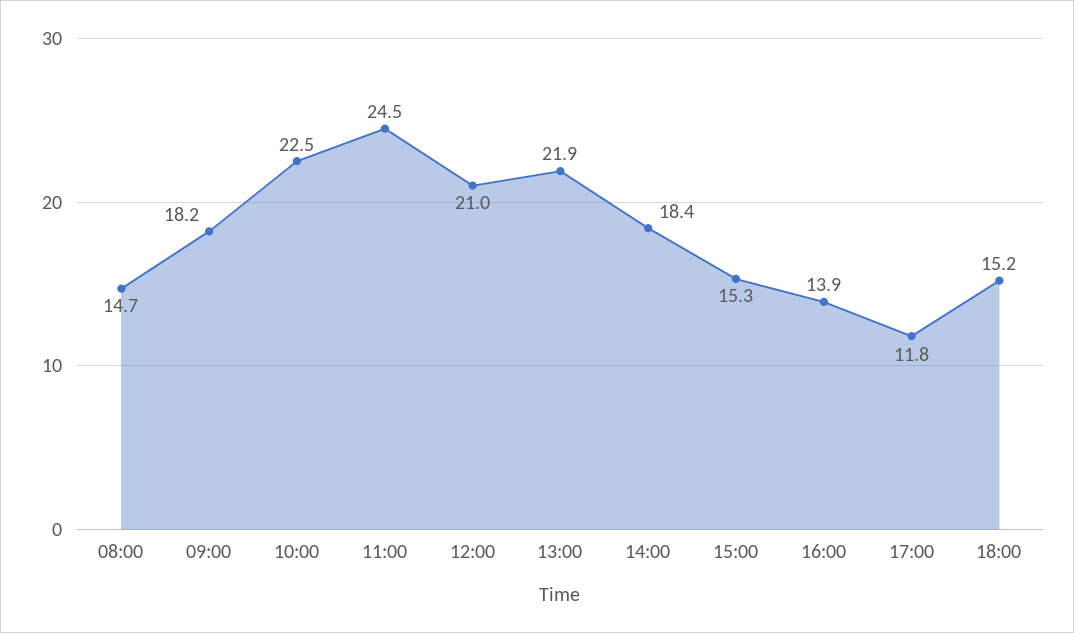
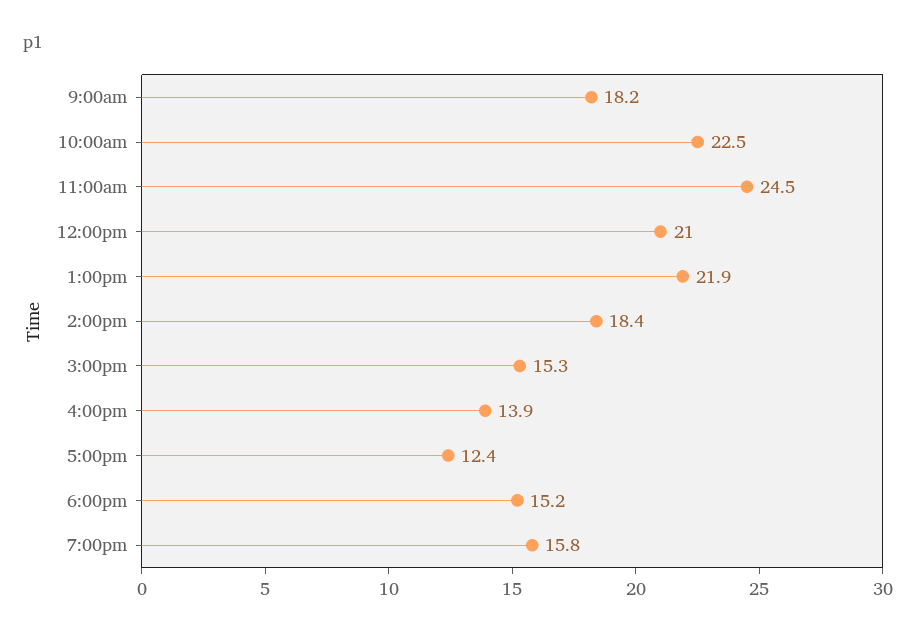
08:00: 14.7 -> none
17:00: 11.8 -> 12.4
7:00pm: none -> 15.8

